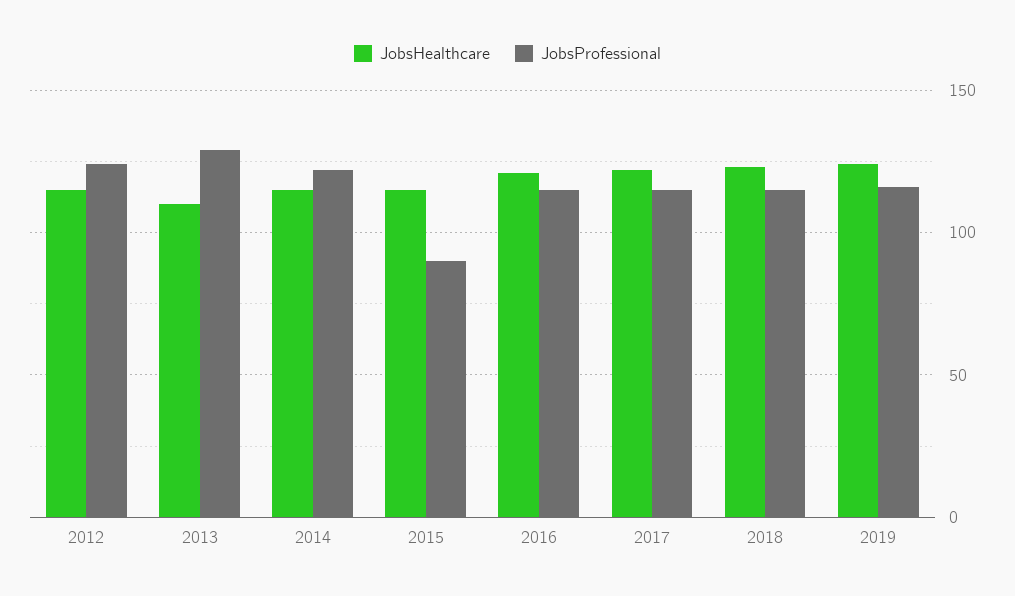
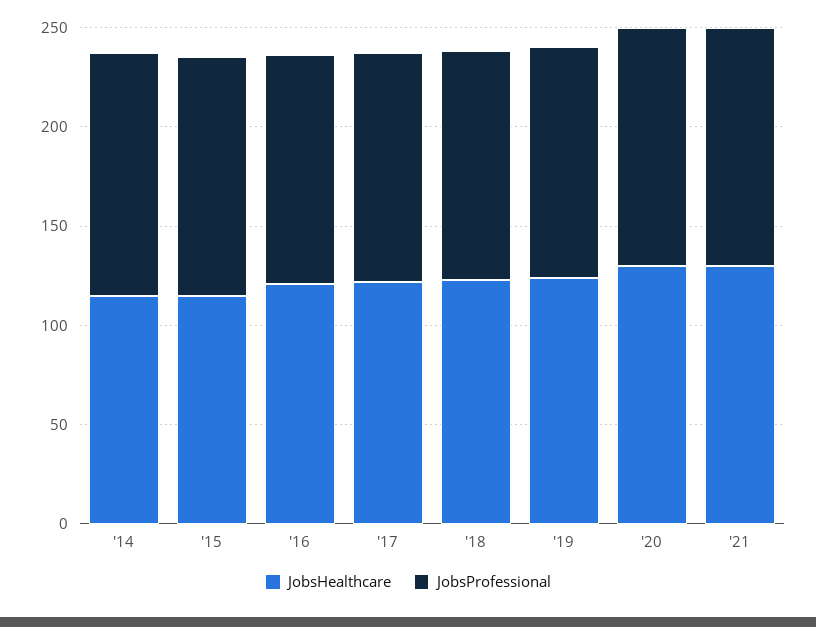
JobsHealthcare, 2012: 115 -> none
JobsProfessional, 2012: 125 -> none
JobsHealthcare, 2013: 110 -> none
JobsProfessional, 2013: 130 -> none
JobsProfessional, 2015: 90 -> 120
JobsHealthcare, '20: none -> 130
JobsProfessional, '20: none -> 120
JobsHealthcare, '21: none -> 130
JobsProfessional, '21: none -> 120

